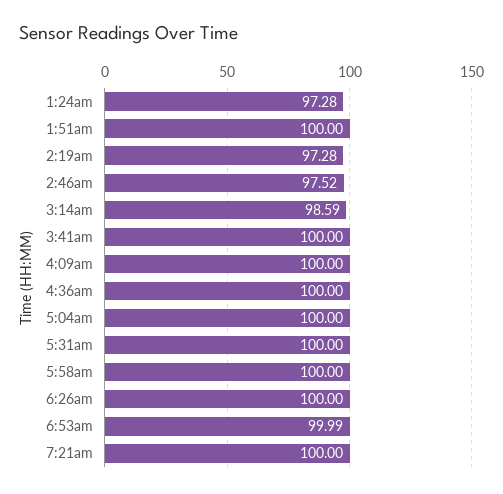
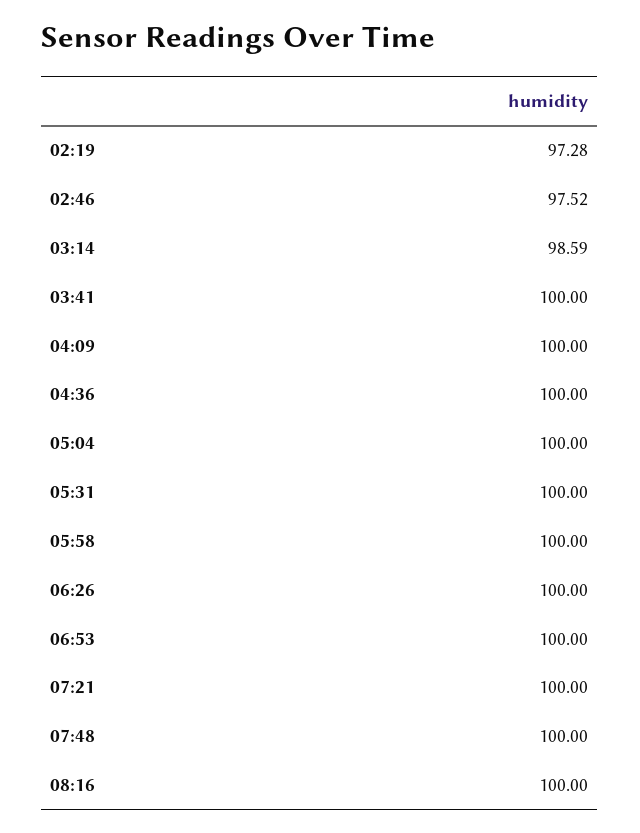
1:24am: 97.28 -> none
1:51am: 100 -> none
6:53am: 99.99 -> 100
07:48: none -> 100
08:16: none -> 100

